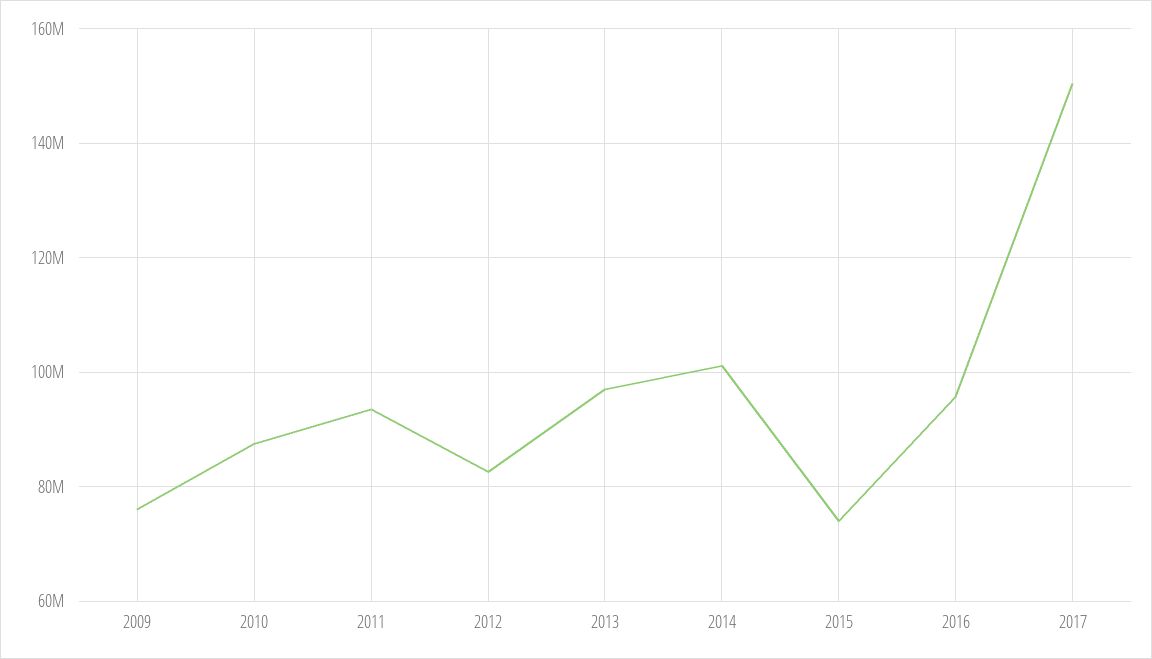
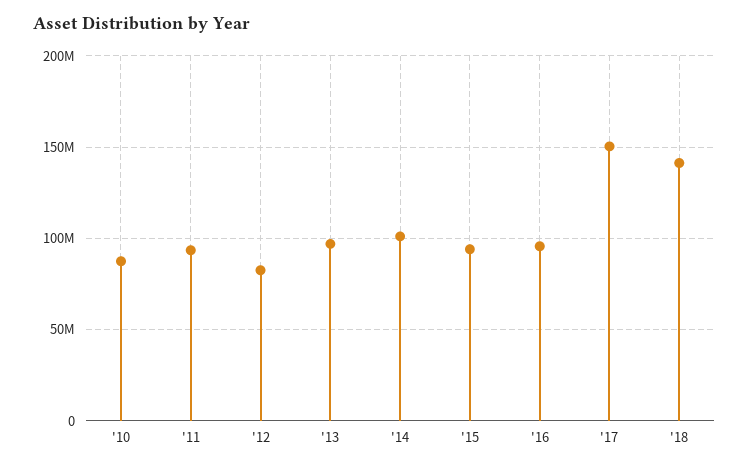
2009: 76000000 -> none
2015: 74000000 -> 95000000
'18: none -> 140000000

